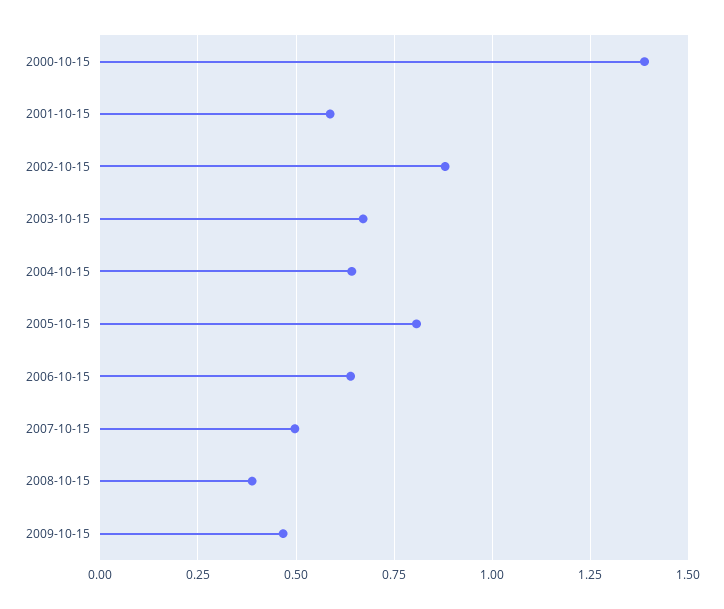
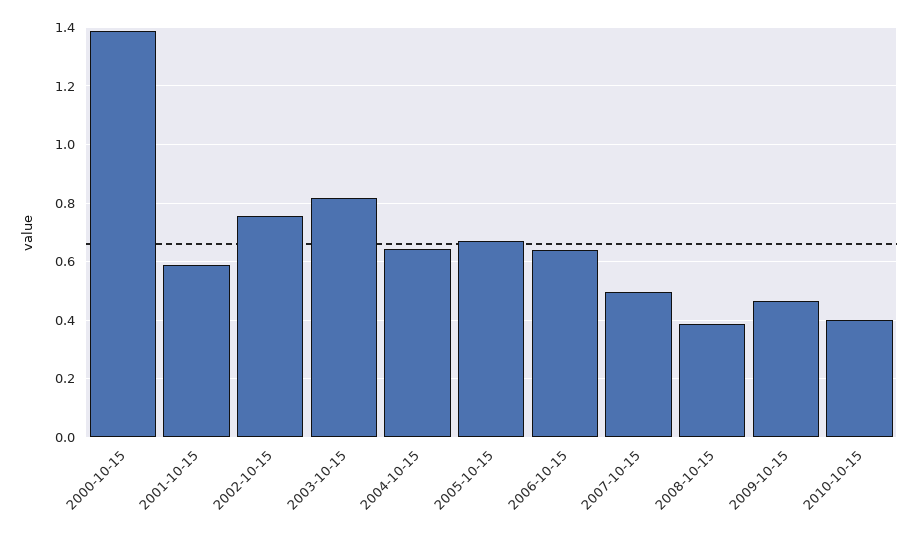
2002-10-15: 0.875 -> 0.75
2003-10-15: 0.675 -> 0.825
2005-10-15: 0.8 -> 0.675
2010-10-15: none -> 0.4

